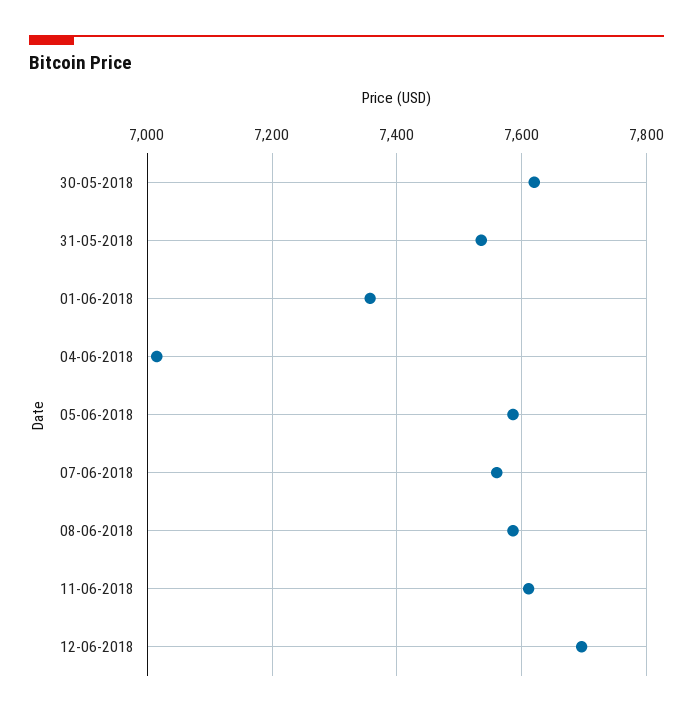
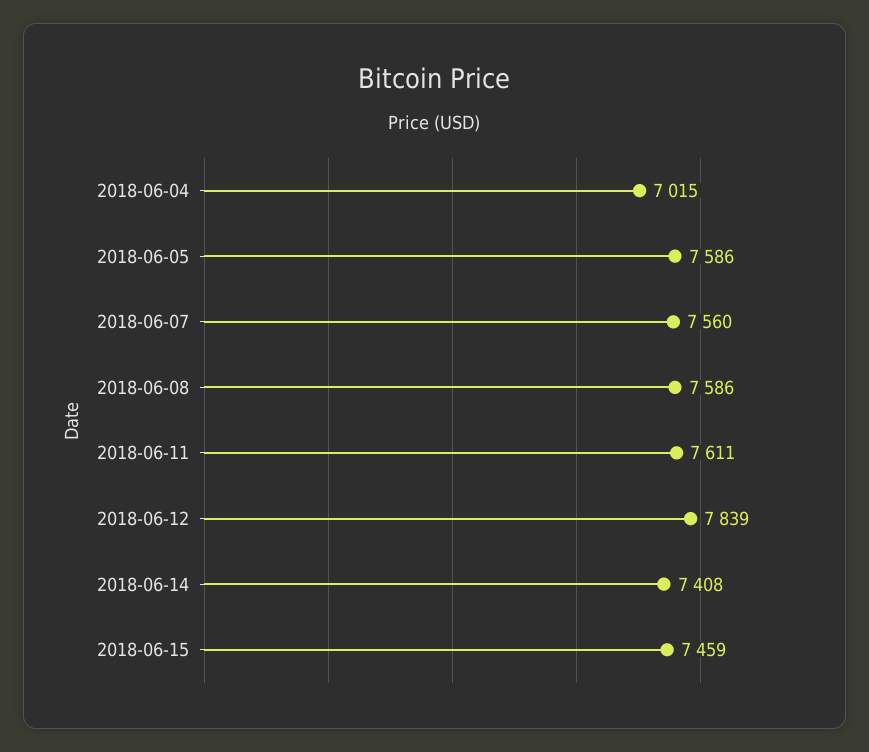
30-05-2018: 7620 -> none
31-05-2018: 7540 -> none
01-06-2018: 7360 -> none
12-06-2018: 7700 -> 7839
2018-06-14: none -> 7408
2018-06-15: none -> 7459

